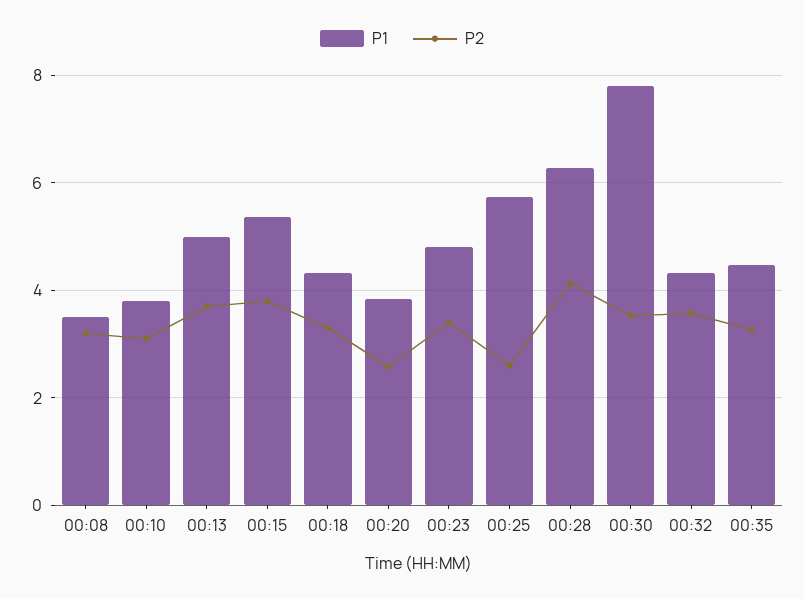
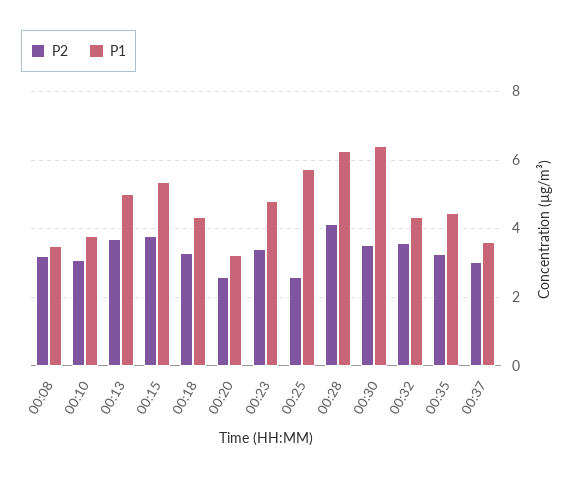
P1, 00:20: 3.8 -> 3.2
P1, 00:30: 7.8 -> 6.4
P2, 00:37: none -> 3
P1, 00:37: none -> 3.6

